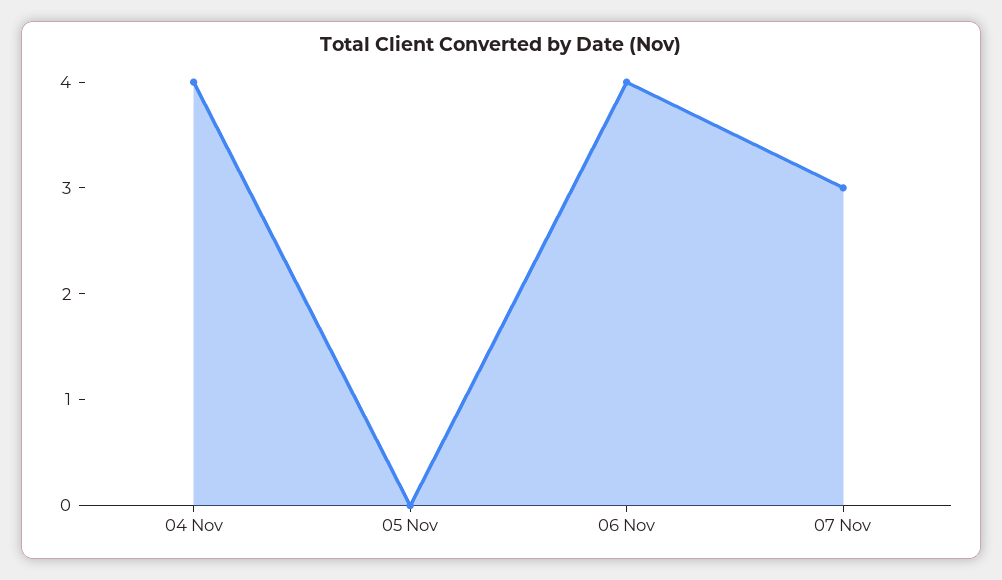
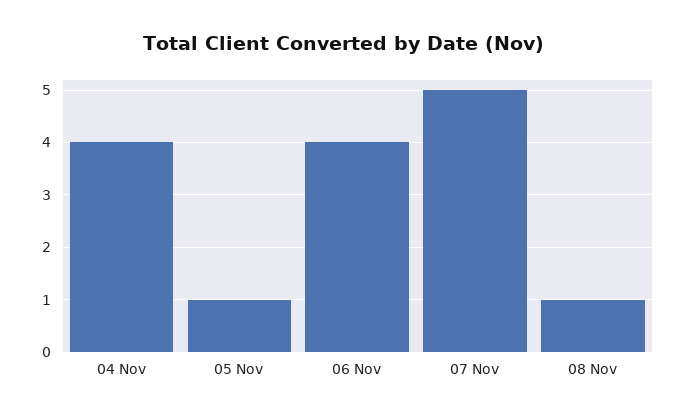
05 Nov: 0 -> 1
07 Nov: 3 -> 5
08 Nov: none -> 1

